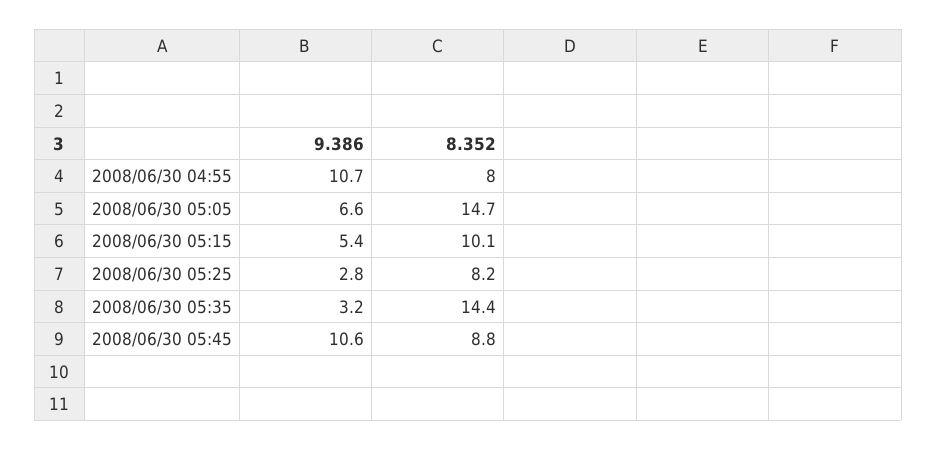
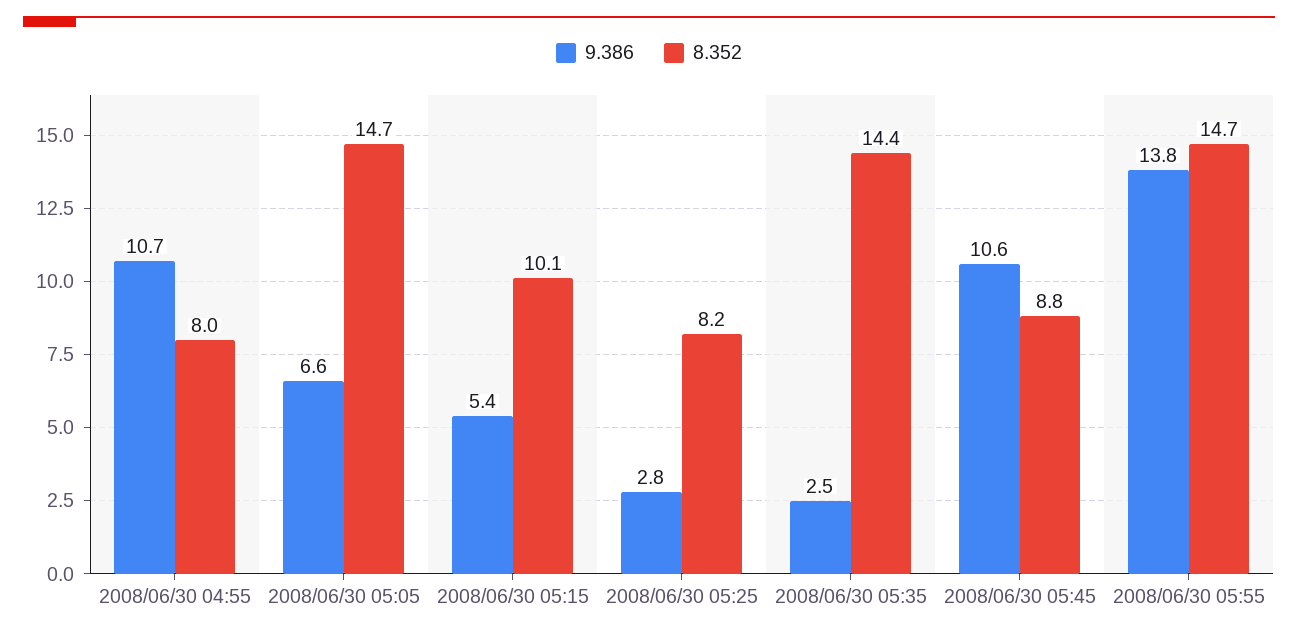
9.386, 2008/06/30 05:35: 3.2 -> 2.5
9.386, 2008/06/30 05:55: none -> 13.8
8.352, 2008/06/30 05:55: none -> 14.7

